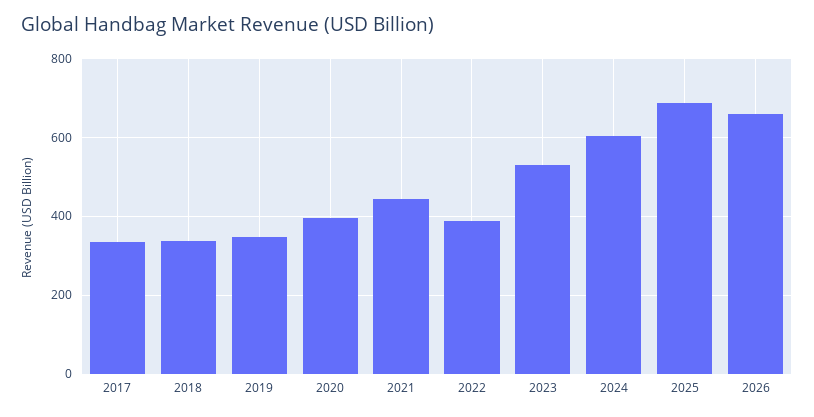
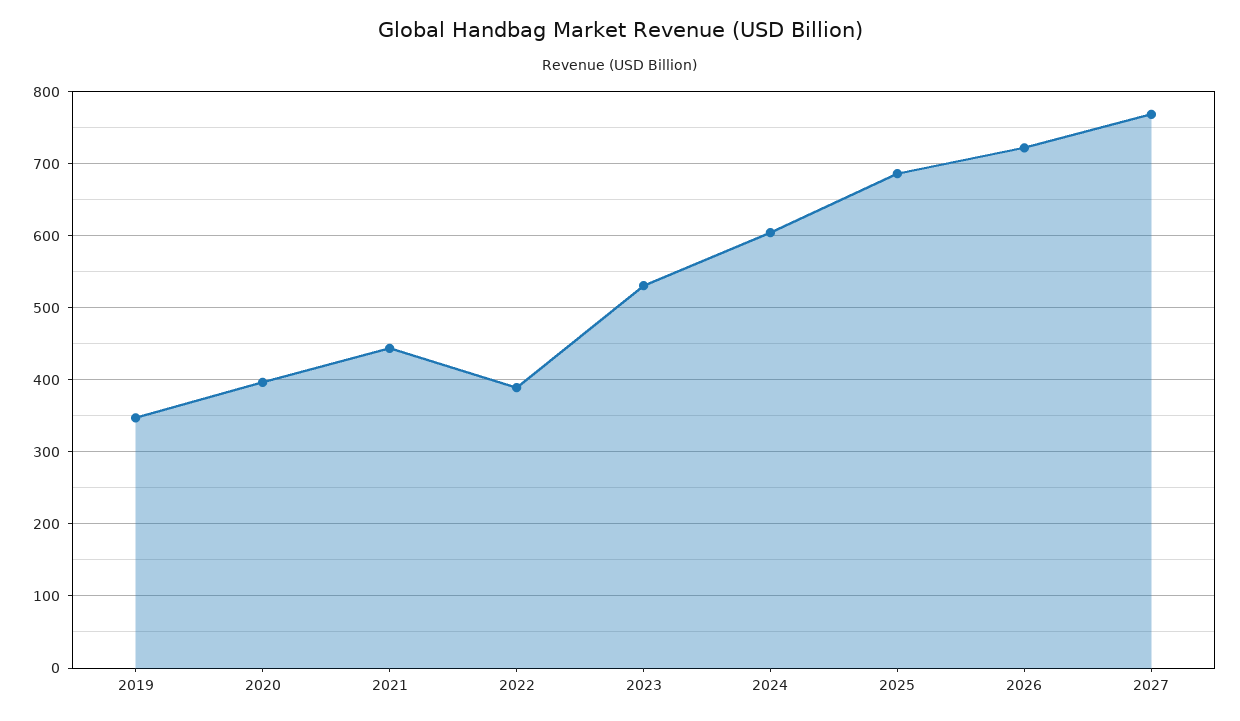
2017: 340 -> none
2018: 340 -> none
2026: 660 -> 720
2027: none -> 770

